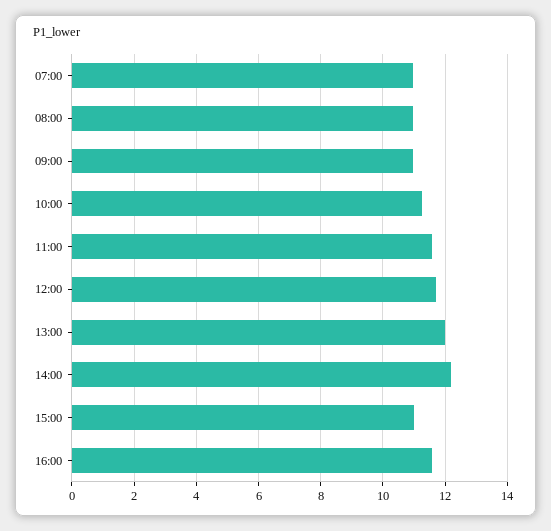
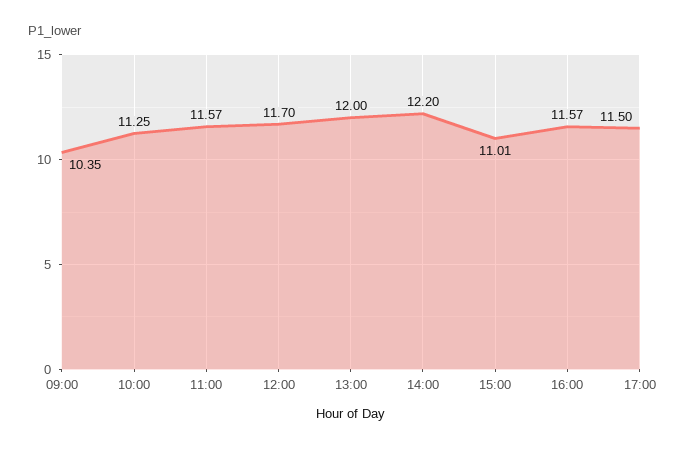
07:00: 11 -> none
08:00: 11 -> none
09:00: 11 -> 10.35
17:00: none -> 11.5

